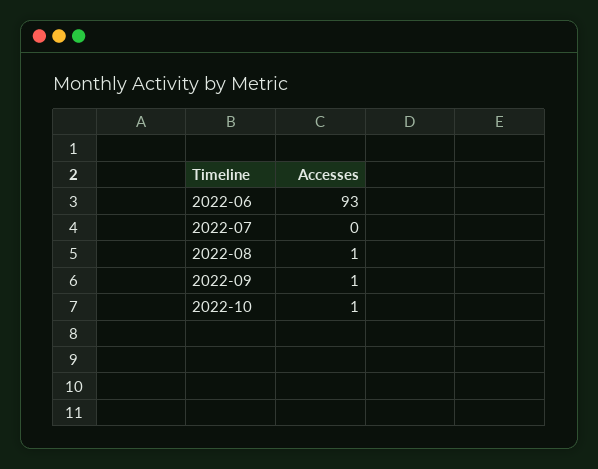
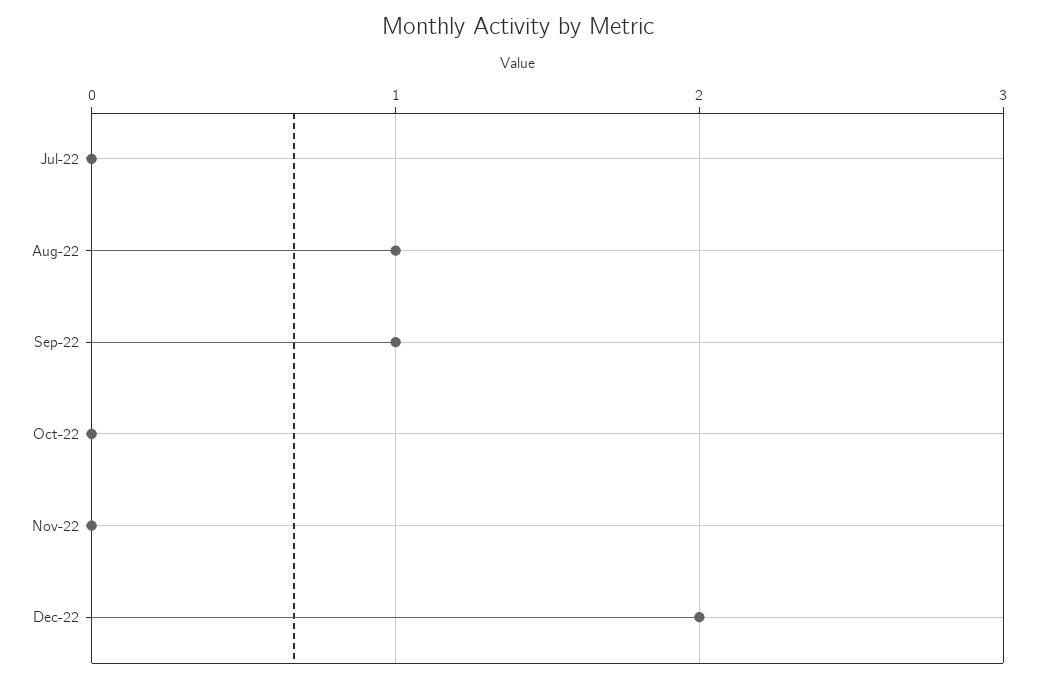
2022-06: 93 -> none
2022-10: 1 -> 0
Nov-22: none -> 0
Dec-22: none -> 2

